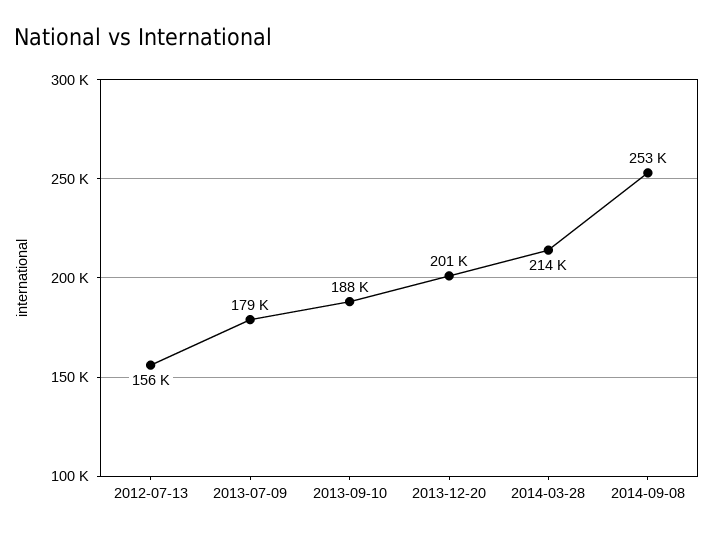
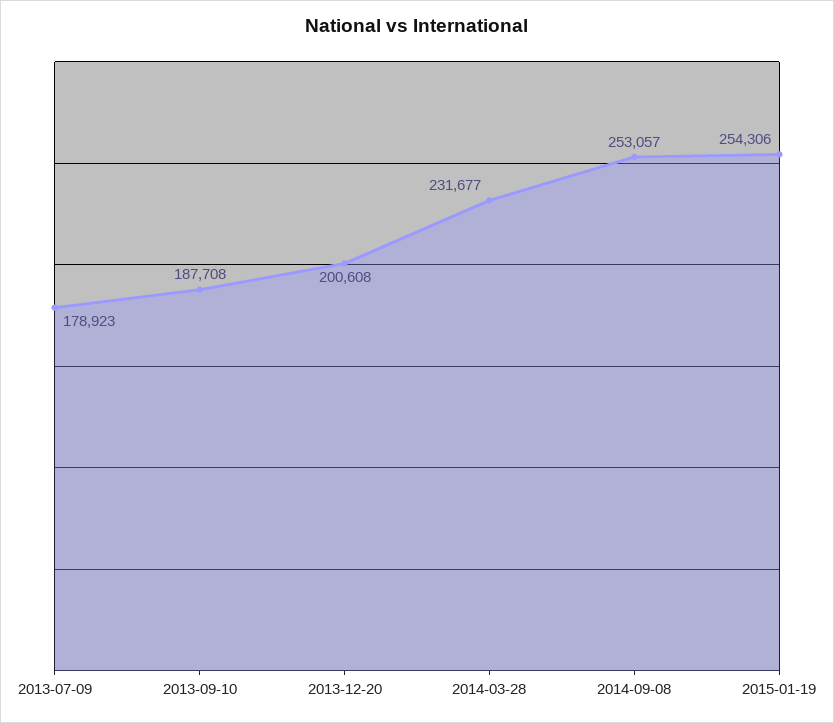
2012-07-13: 156000 -> none
2014-03-28: 214000 -> 231677
2015-01-19: none -> 254306

